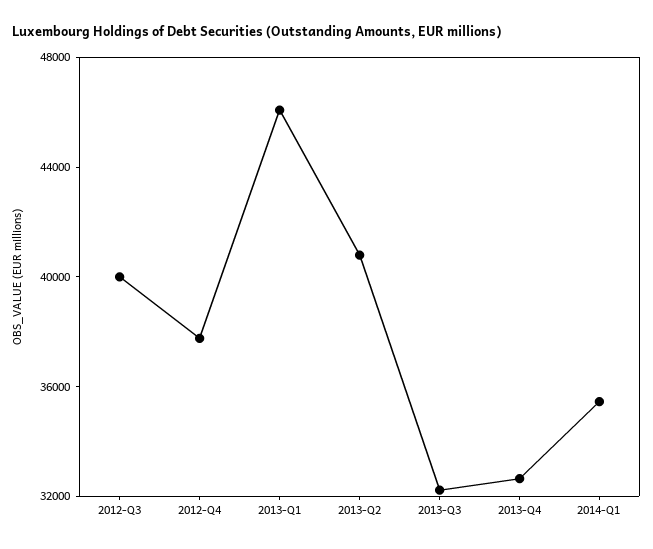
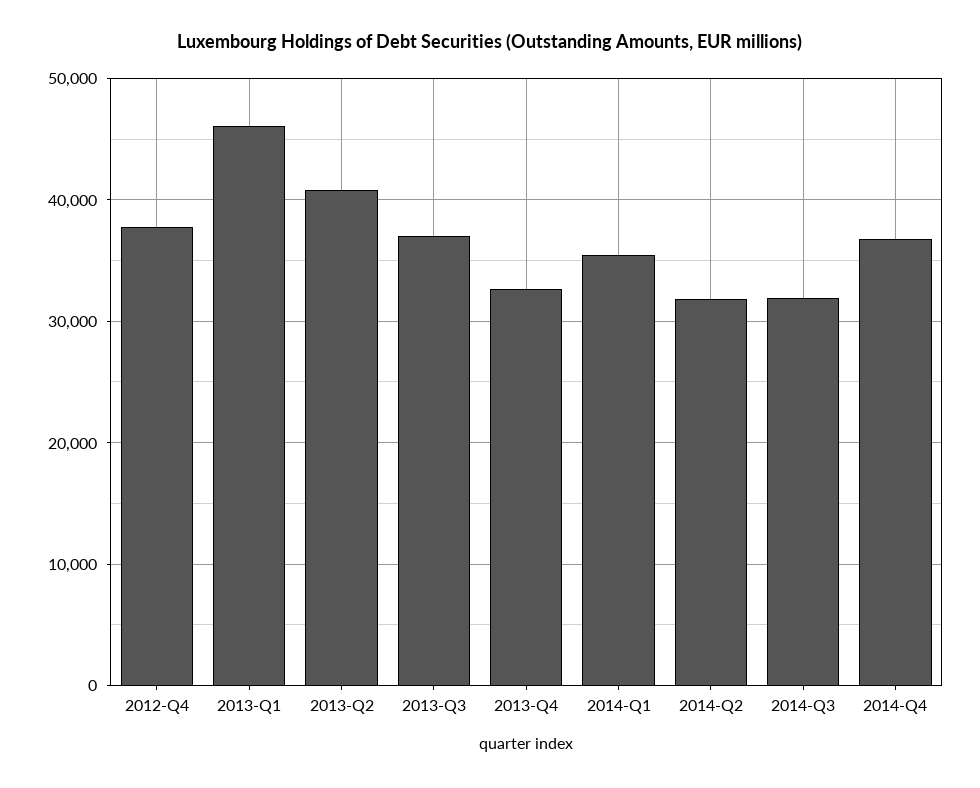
2012-Q3: 40000 -> none
2013-Q3: 32000 -> 37000
2014-Q2: none -> 32000
2014-Q3: none -> 32000
2014-Q4: none -> 37000

